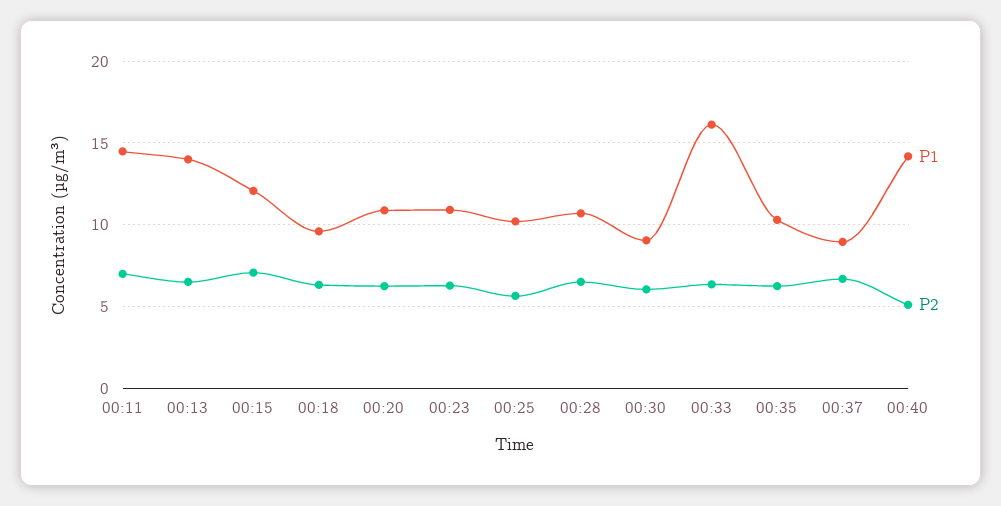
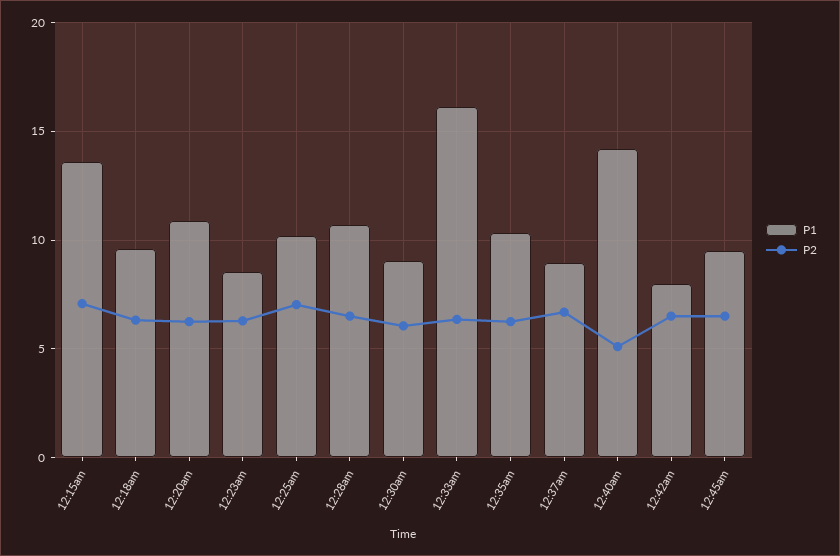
P1, 00:11: 14.5 -> none
P2, 00:11: 7 -> none
P1, 00:13: 14 -> none
P2, 00:13: 6.5 -> none
P1, 00:15: 12 -> 13.5
P1, 00:23: 11 -> 8.5
P2, 00:25: 5.5 -> 7
P1, 12:42am: none -> 8
P2, 12:42am: none -> 6.5
P1, 12:45am: none -> 9.5
P2, 12:45am: none -> 6.5

